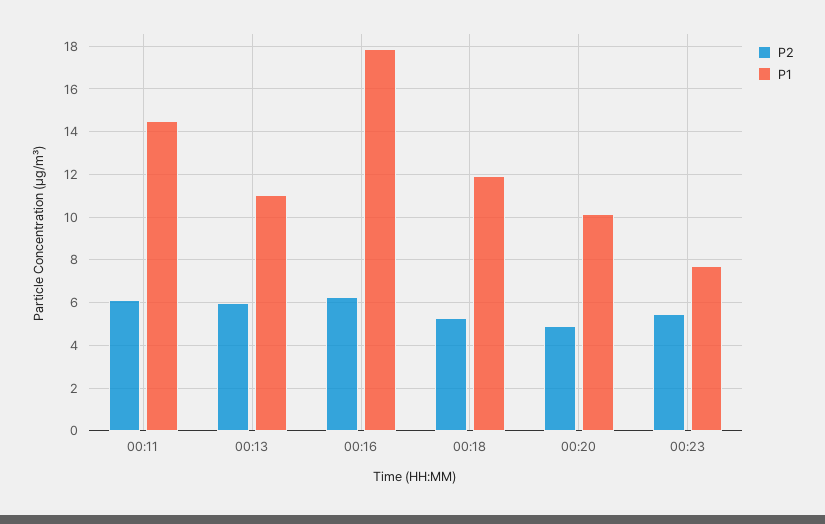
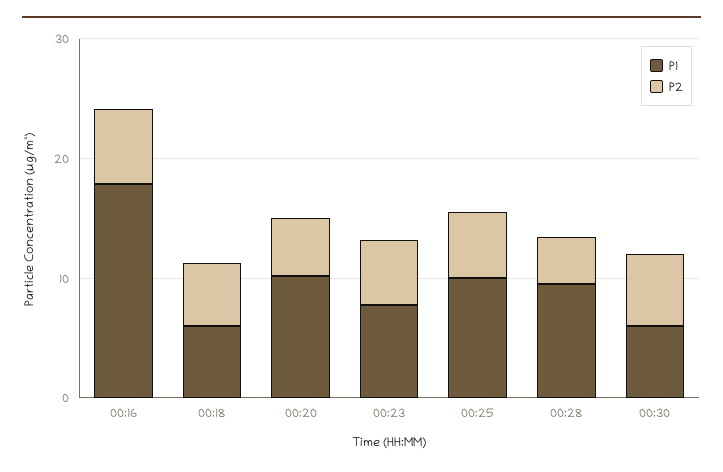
P2, 00:11: 6 -> none
P1, 00:11: 14.5 -> none
P2, 00:13: 6 -> none
P1, 00:13: 11 -> none
P1, 00:18: 12 -> 6
P1, 00:25: none -> 10
P2, 00:25: none -> 6
P1, 00:28: none -> 10
P2, 00:28: none -> 4
P1, 00:30: none -> 6
P2, 00:30: none -> 6

